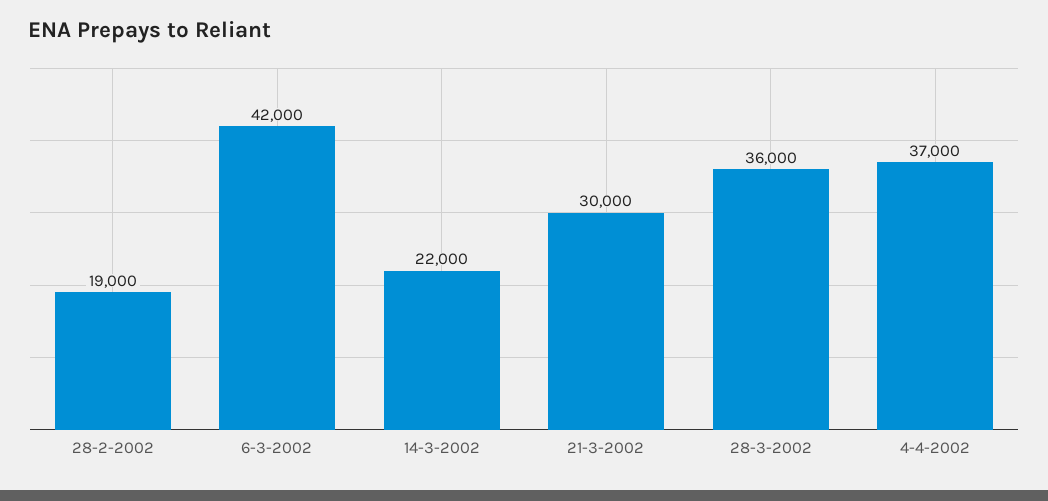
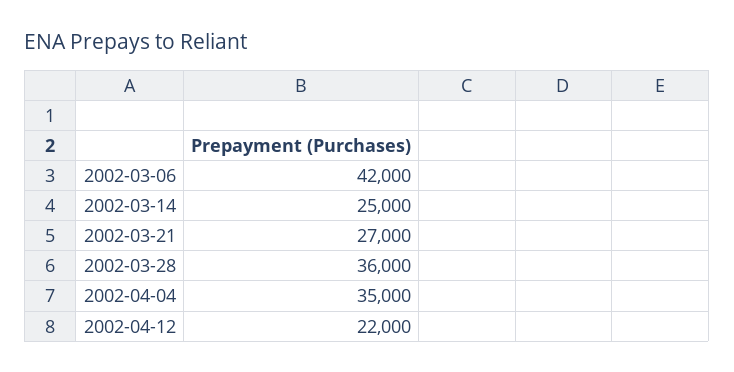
28-2-2002: 19000 -> none
14-3-2002: 22000 -> 25000
21-3-2002: 30000 -> 27000
4-4-2002: 37000 -> 35000
2002-04-12: none -> 22000

